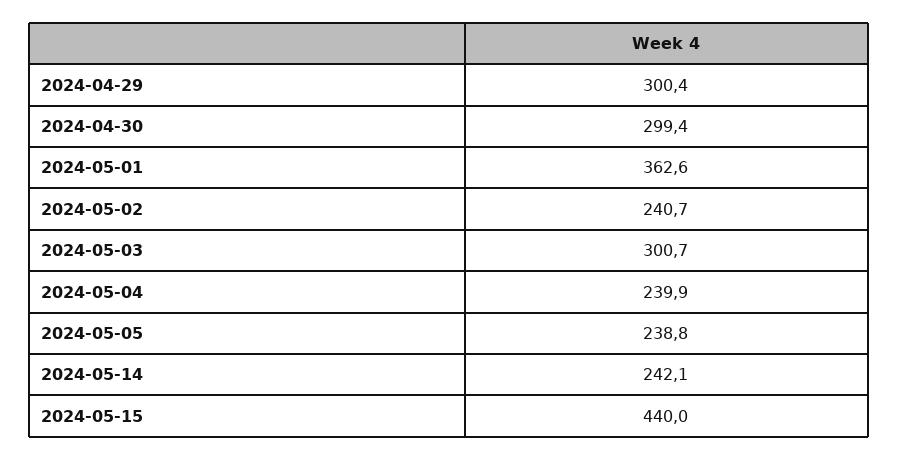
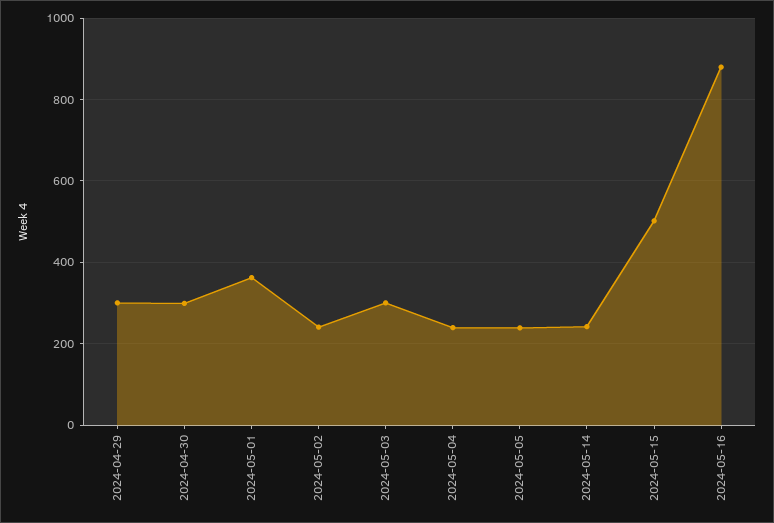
2024-05-15: 440 -> 500
2024-05-16: none -> 880

